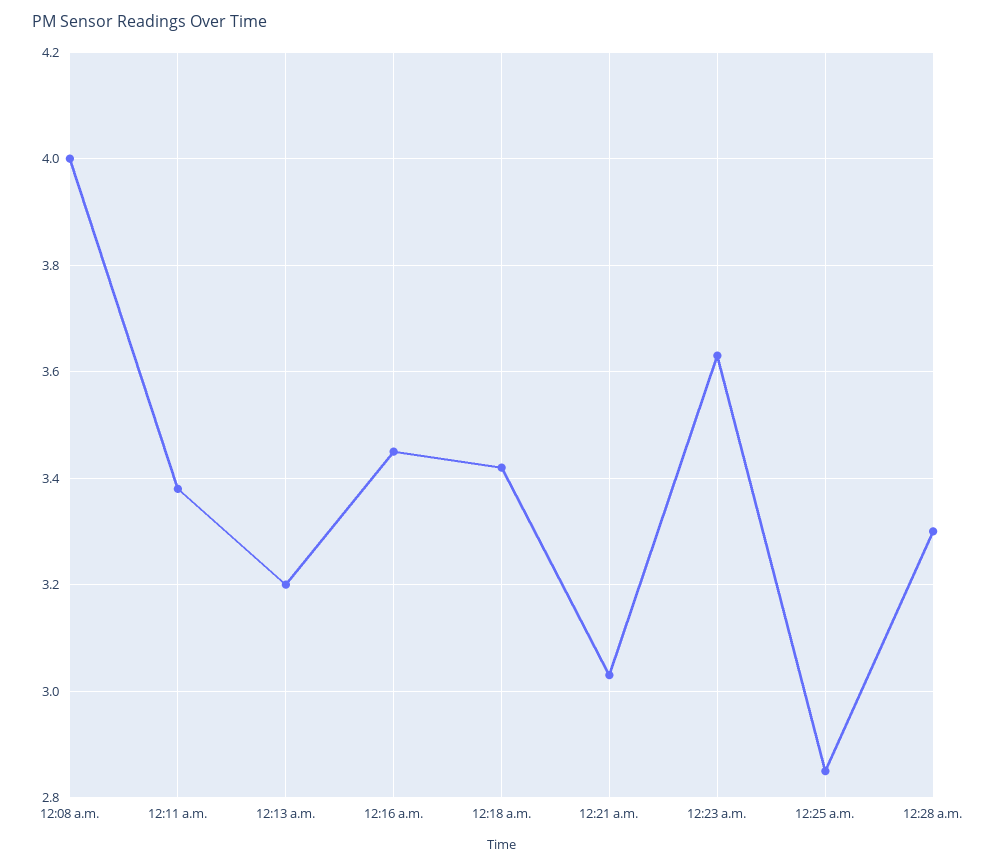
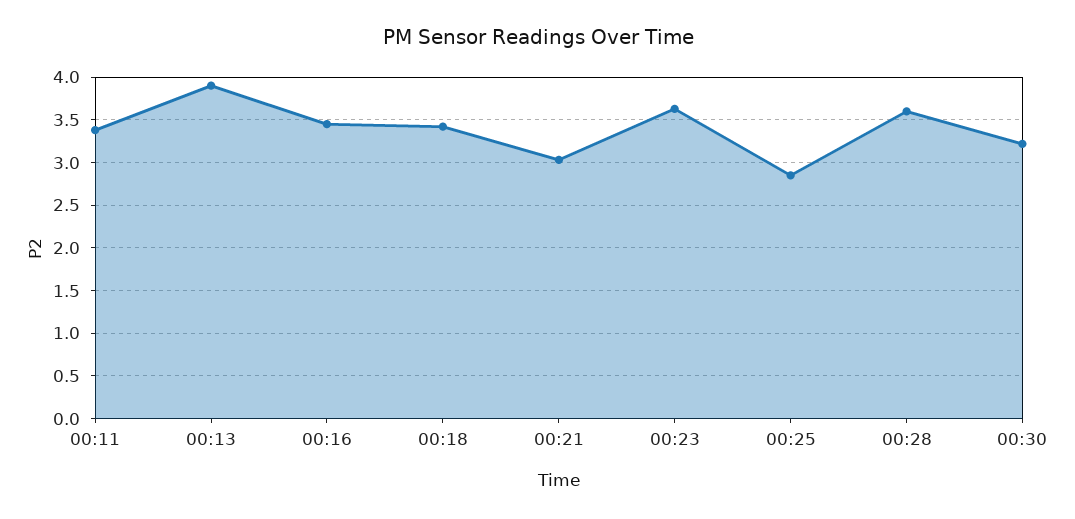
12:08 a.m.: 4 -> none
12:13 a.m.: 3.2 -> 3.9
12:28 a.m.: 3.3 -> 3.6
00:30: none -> 3.2

